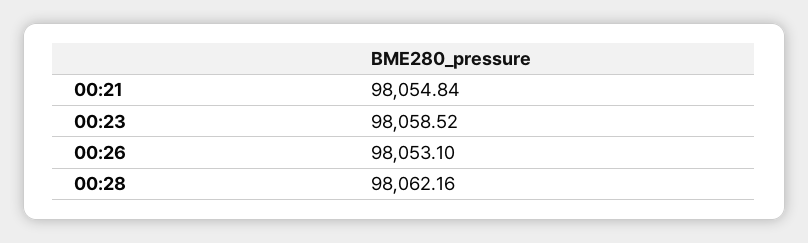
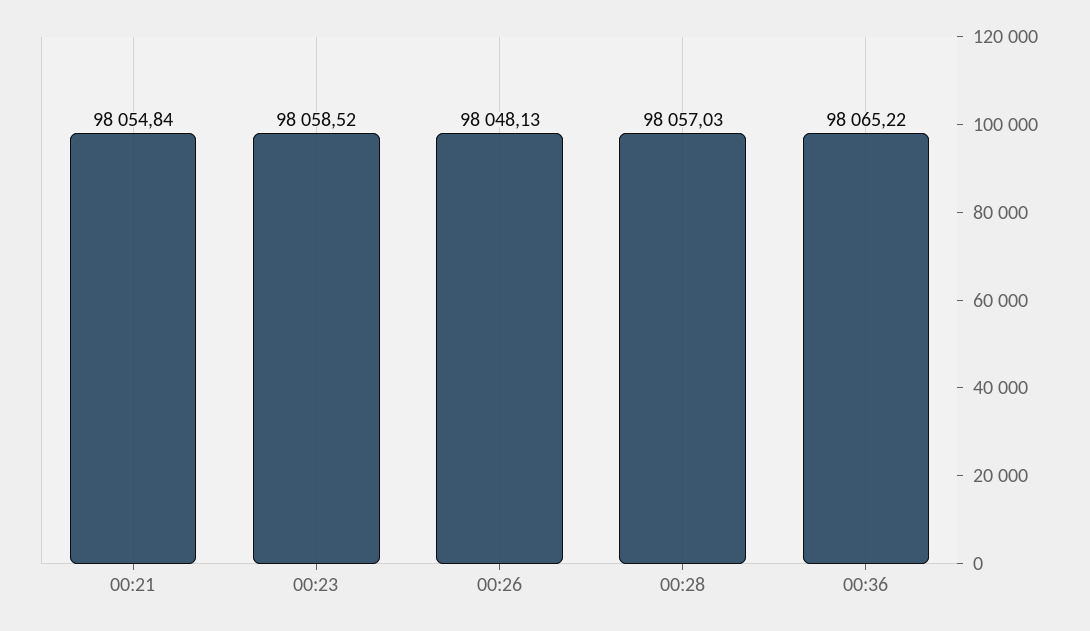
00:26: 98053.1 -> 98048.13
00:28: 98062.16 -> 98057.03
00:36: none -> 98065.22

